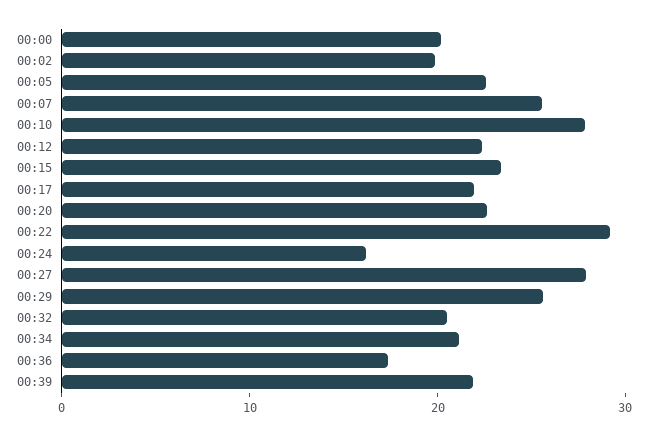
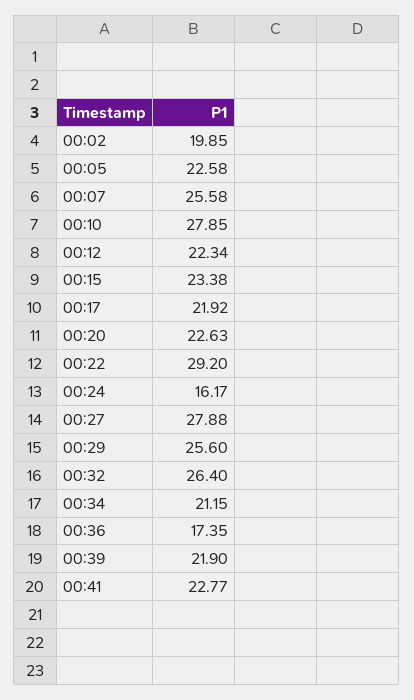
00:00: 20 -> none
00:32: 20 -> 26.4
00:41: none -> 22.77

